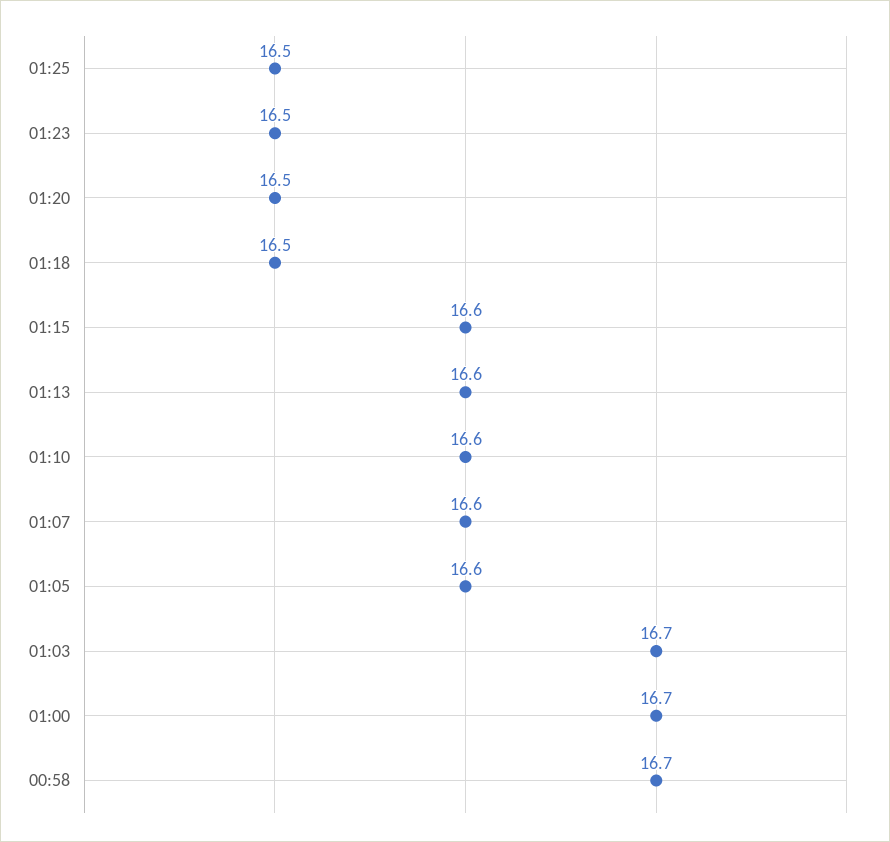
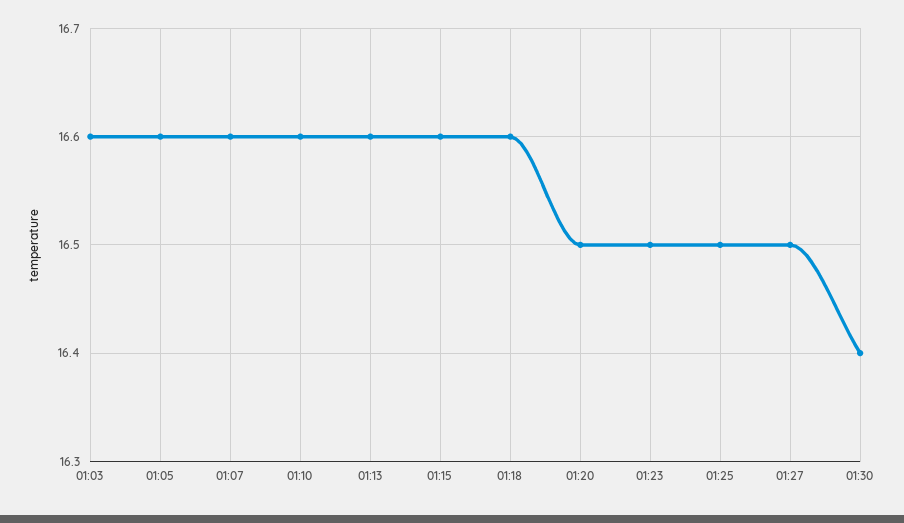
01:18: 16.5 -> 16.6
01:03: 16.7 -> 16.6
01:00: 16.7 -> none
00:58: 16.7 -> none
01:27: none -> 16.5
01:30: none -> 16.4

